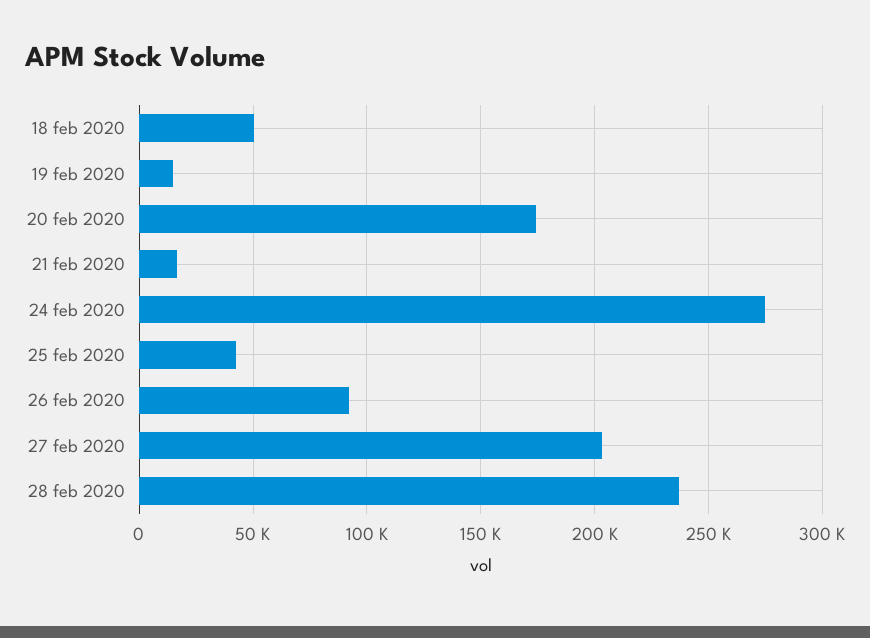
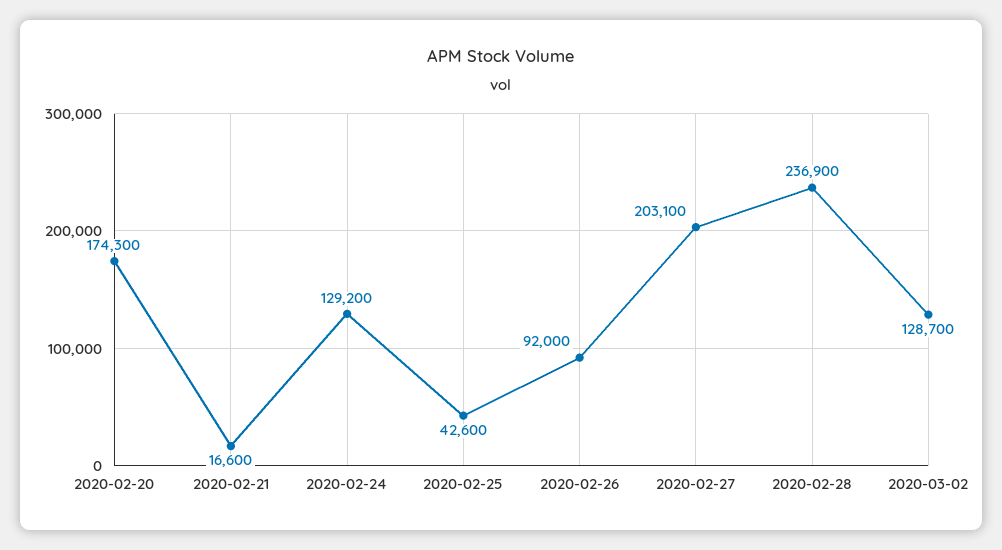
18 feb 2020: 50000 -> none
19 feb 2020: 15000 -> none
24 feb 2020: 275000 -> 129200
2020-03-02: none -> 128700

